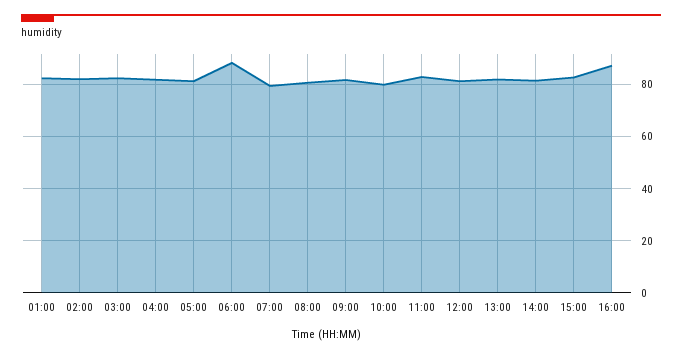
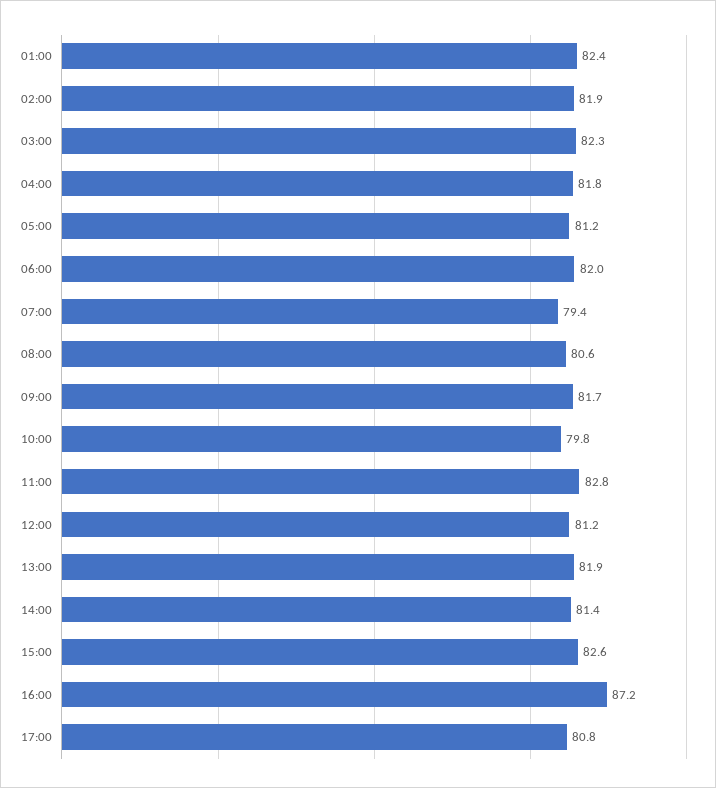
06:00: 87.5 -> 82
17:00: none -> 80.8

